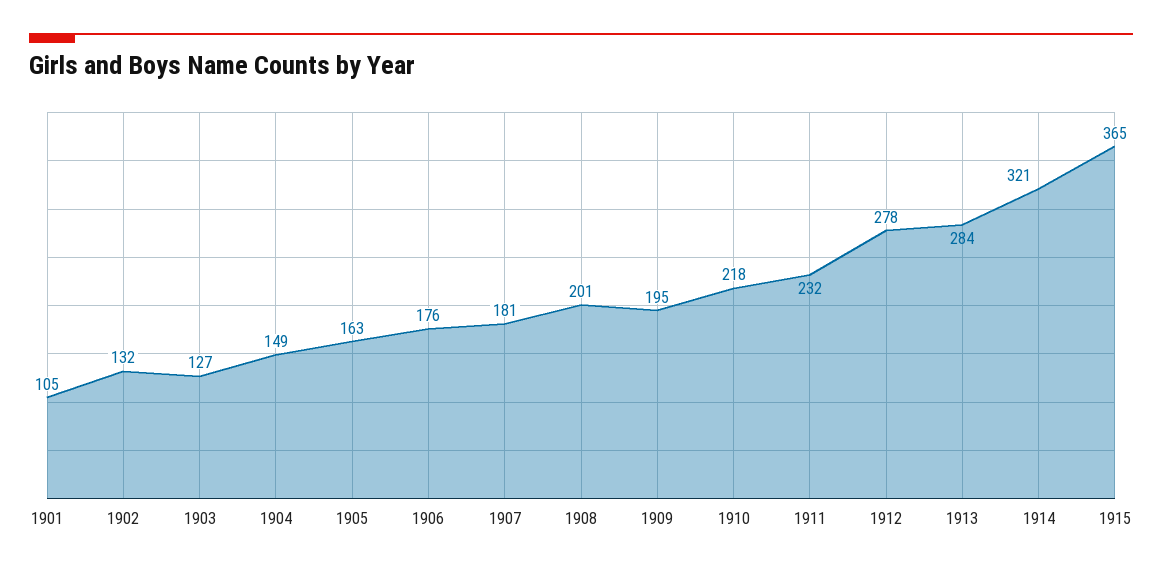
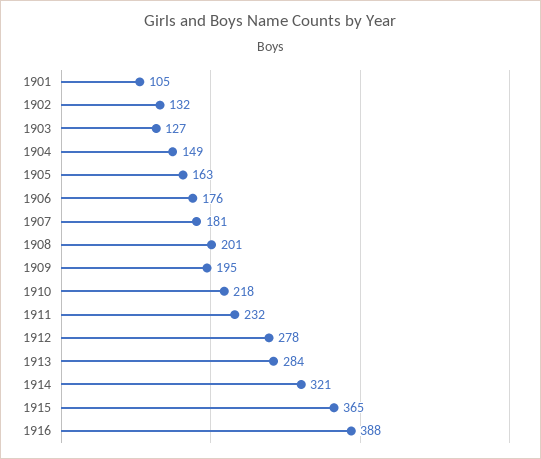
1916: none -> 388

